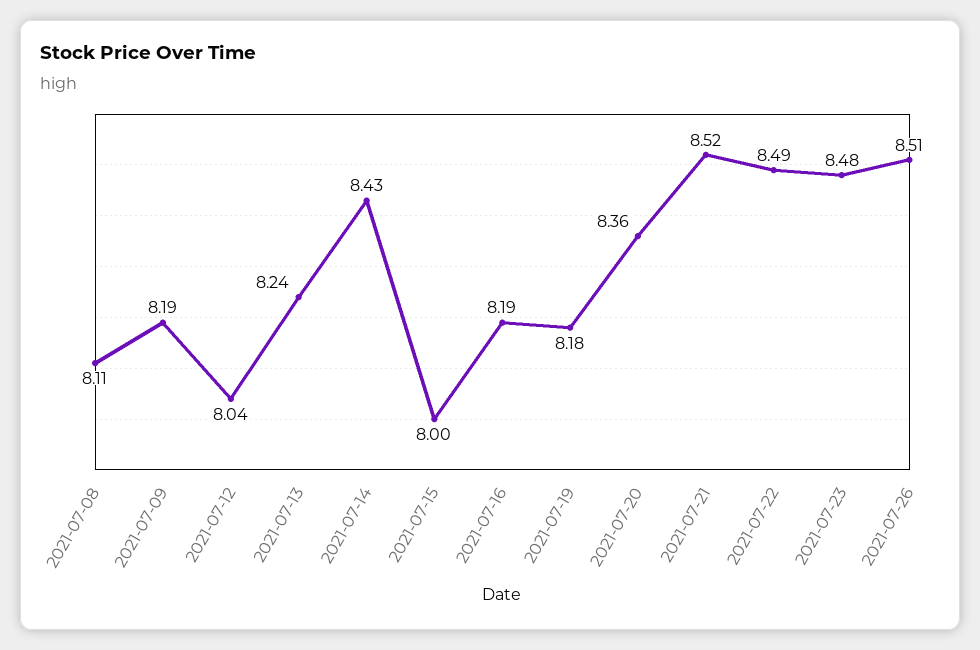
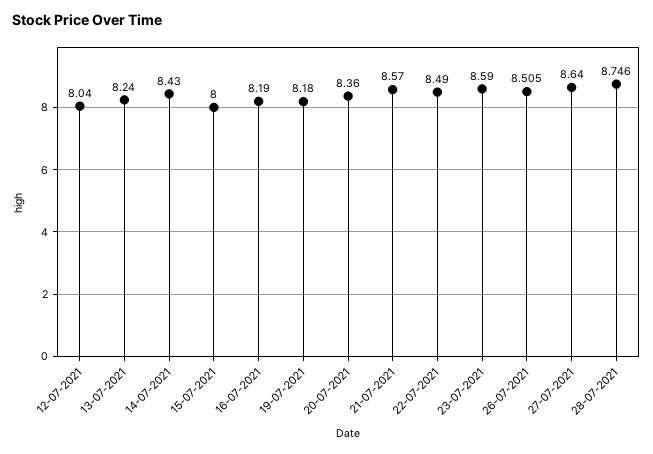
2021-07-08: 8.11 -> none
2021-07-09: 8.19 -> none
2021-07-21: 8.52 -> 8.57
2021-07-23: 8.48 -> 8.59
27-07-2021: none -> 8.64
28-07-2021: none -> 8.746

